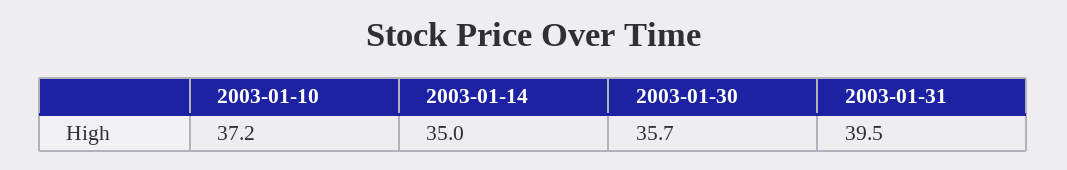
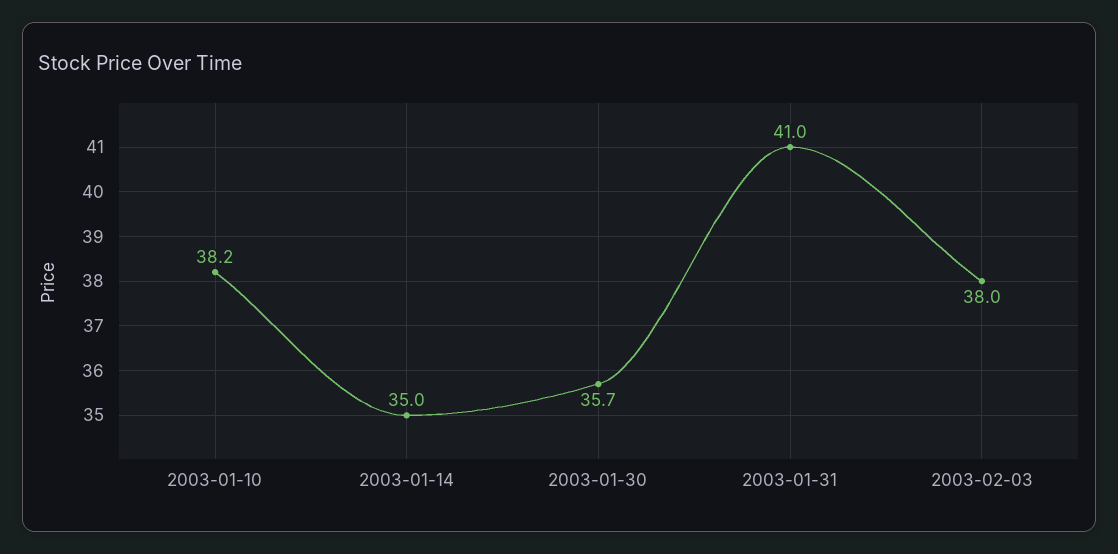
2003-01-10: 37.2 -> 38.2
2003-01-31: 39.5 -> 41
2003-02-03: none -> 38

